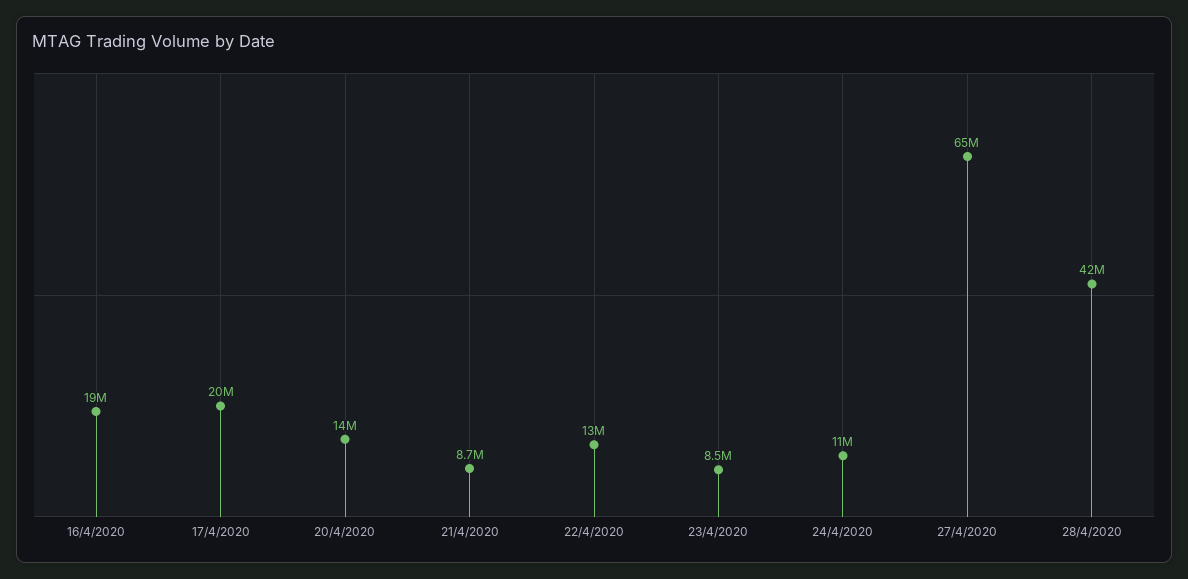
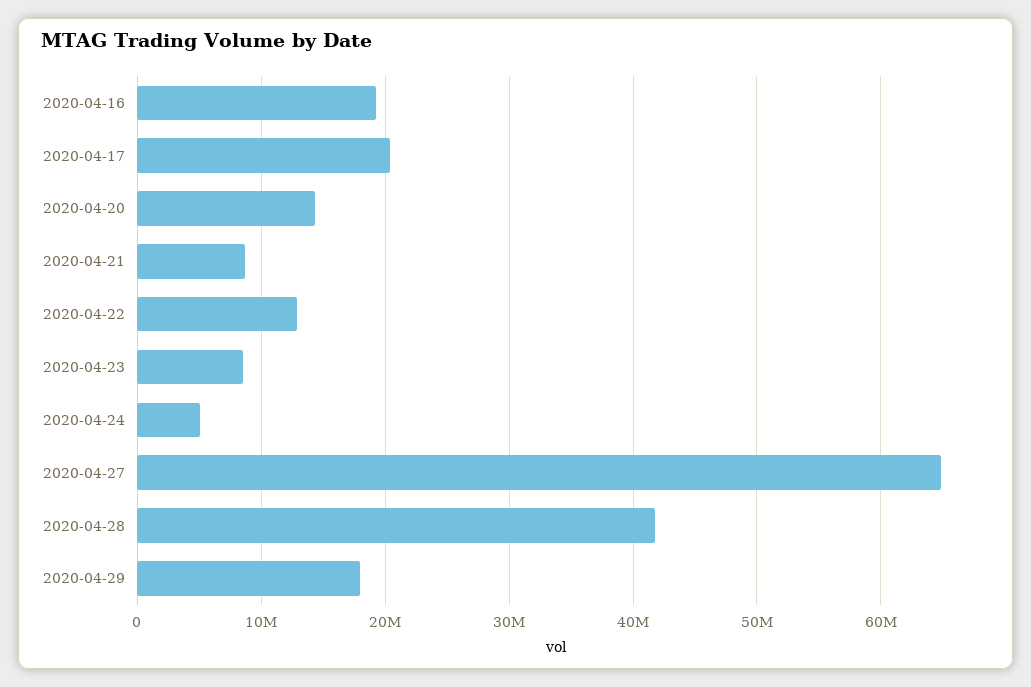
24/4/2020: 11000000 -> 5000000
2020-04-29: none -> 18000000

